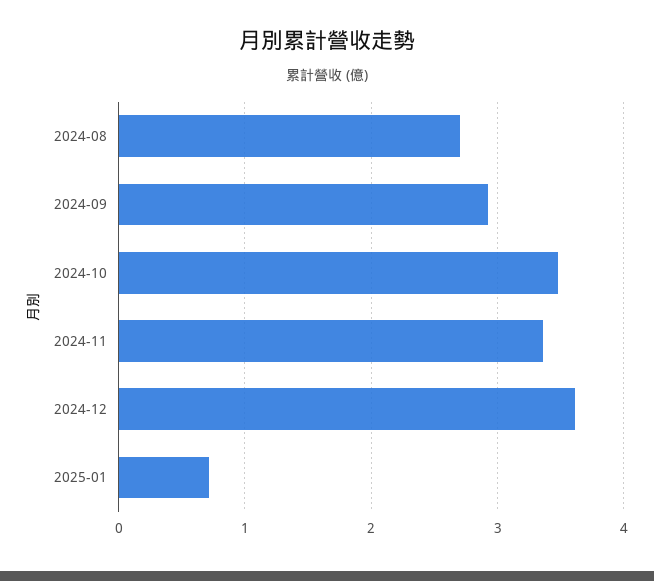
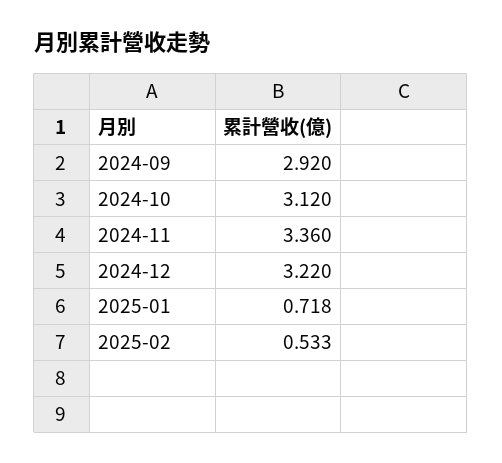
2024-08: 2.7 -> none
2024-10: 3.5 -> 3.12
2024-12: 3.6 -> 3.22
2025-02: none -> 0.533

